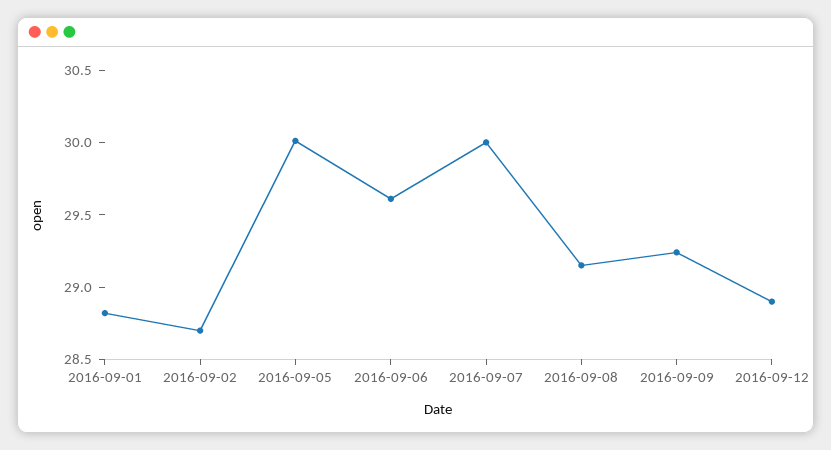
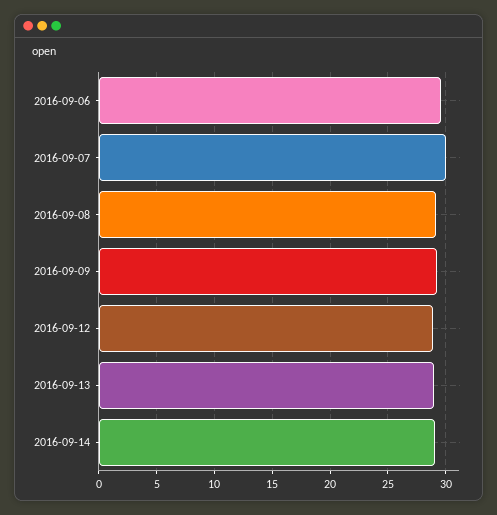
2016-09-01: 28.8 -> none
2016-09-02: 28.7 -> none
2016-09-05: 30 -> none
2016-09-13: none -> 29
2016-09-14: none -> 29

